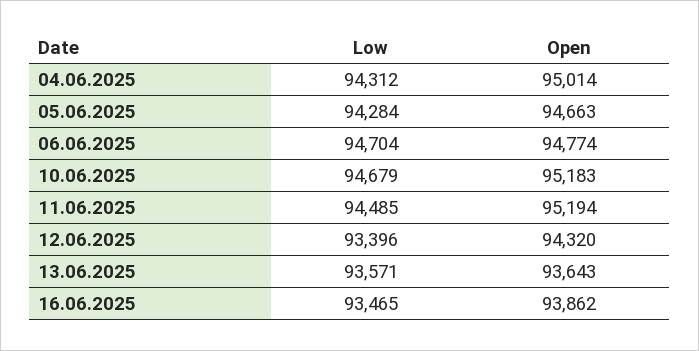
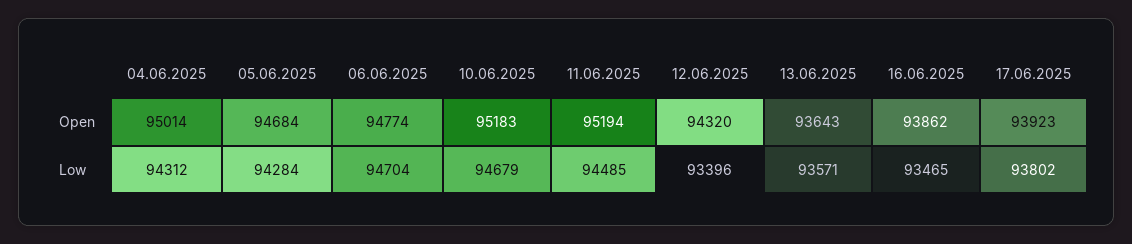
Open, 05.06.2025: 94663 -> 94684
Open, 17.06.2025: none -> 93923
Low, 17.06.2025: none -> 93802

